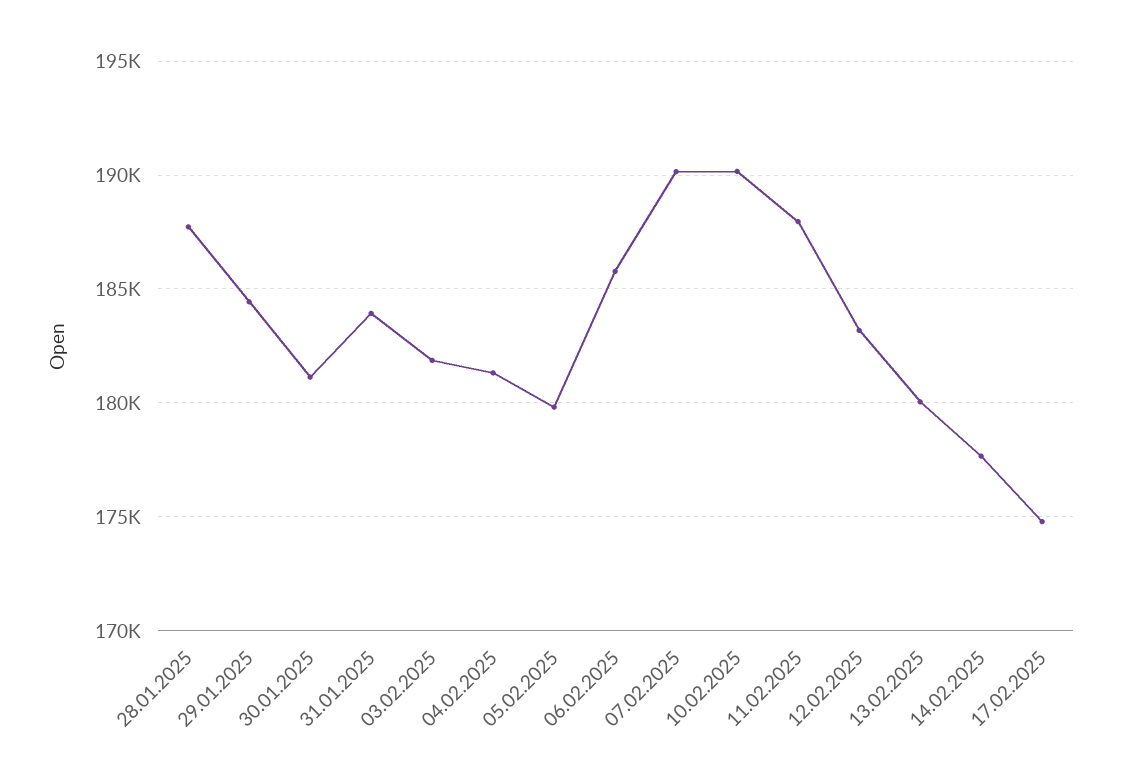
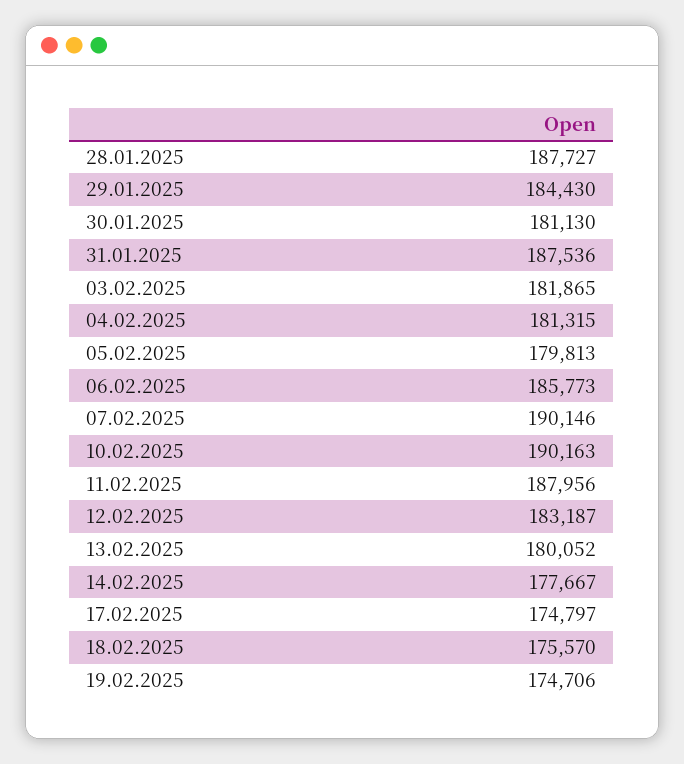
31.01.2025: 184000 -> 187536
18.02.2025: none -> 175570
19.02.2025: none -> 174706

